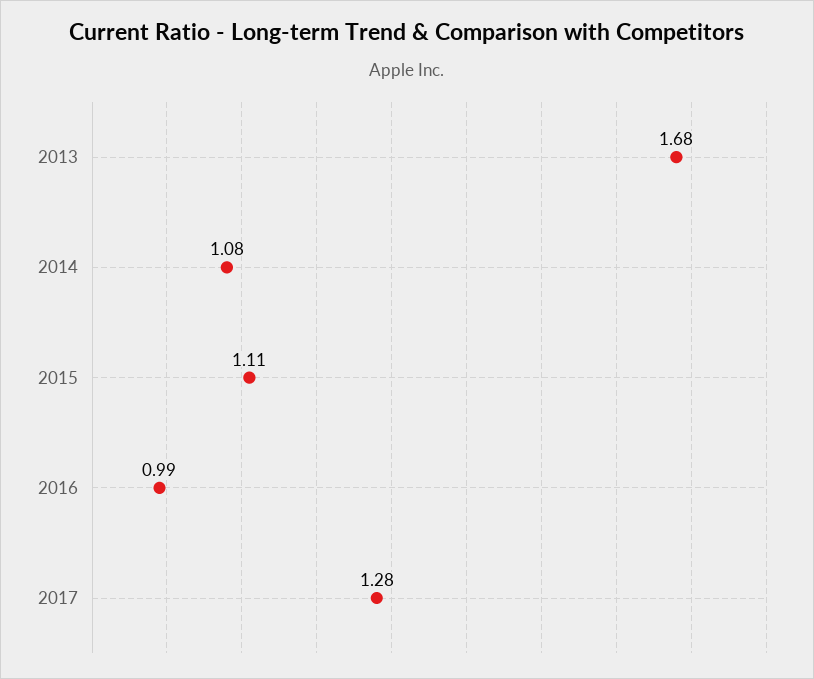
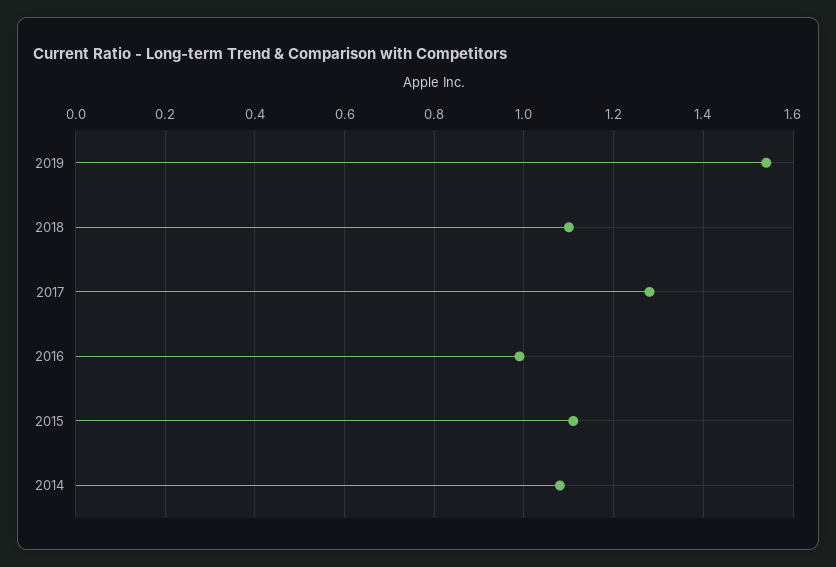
2013: 1.68 -> none
2019: none -> 1.55
2018: none -> 1.1

